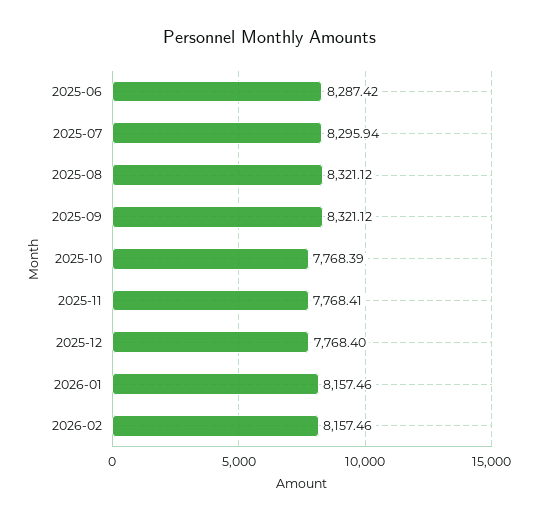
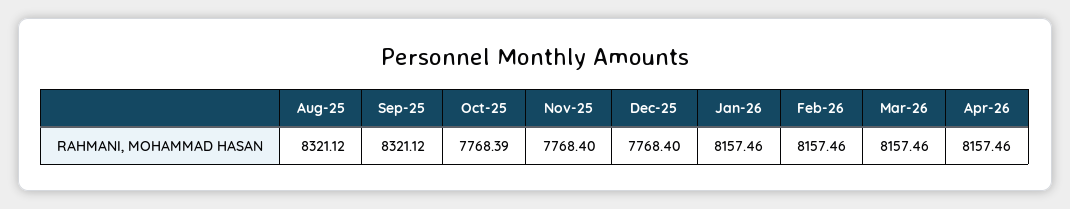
2025-06: 8287.42 -> none
2025-07: 8295.94 -> none
2025-11: 7768.41 -> 7768.4
Mar-26: none -> 8157.46
Apr-26: none -> 8157.46

